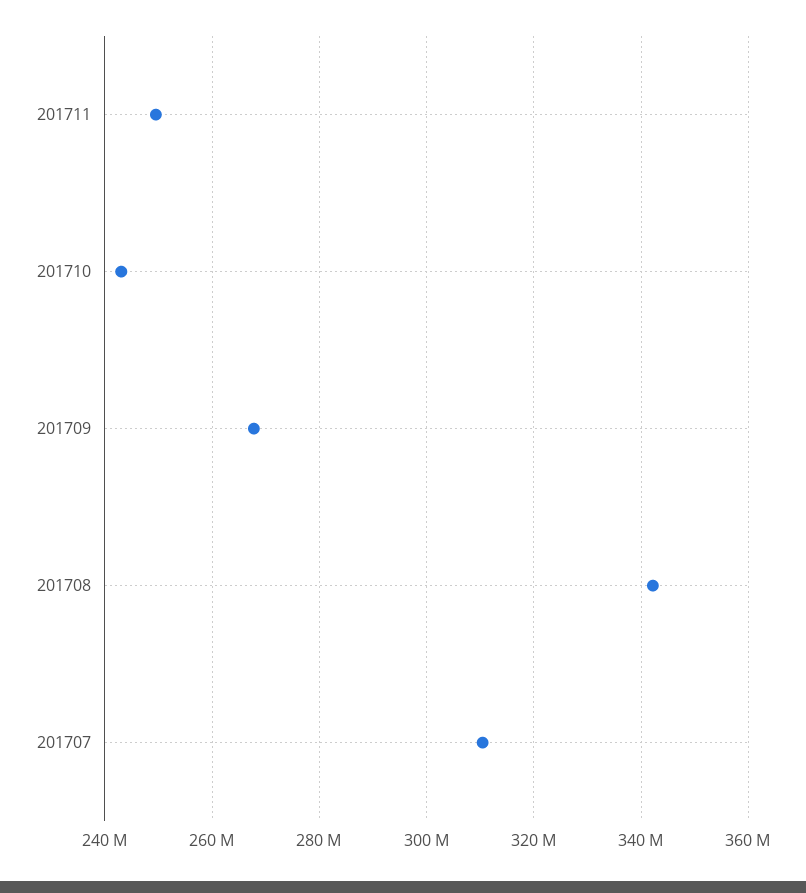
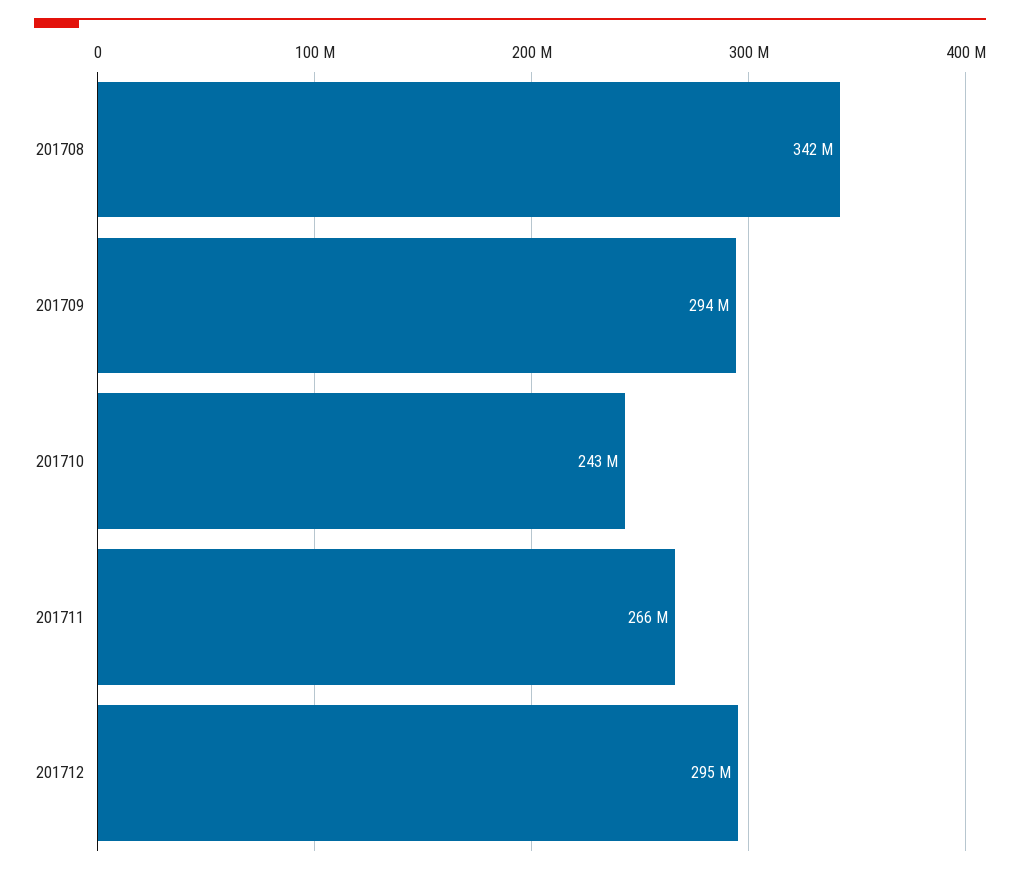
201711: 250000000 -> 266000000
201709: 268000000 -> 294000000
201707: 310000000 -> none
201712: none -> 295000000

